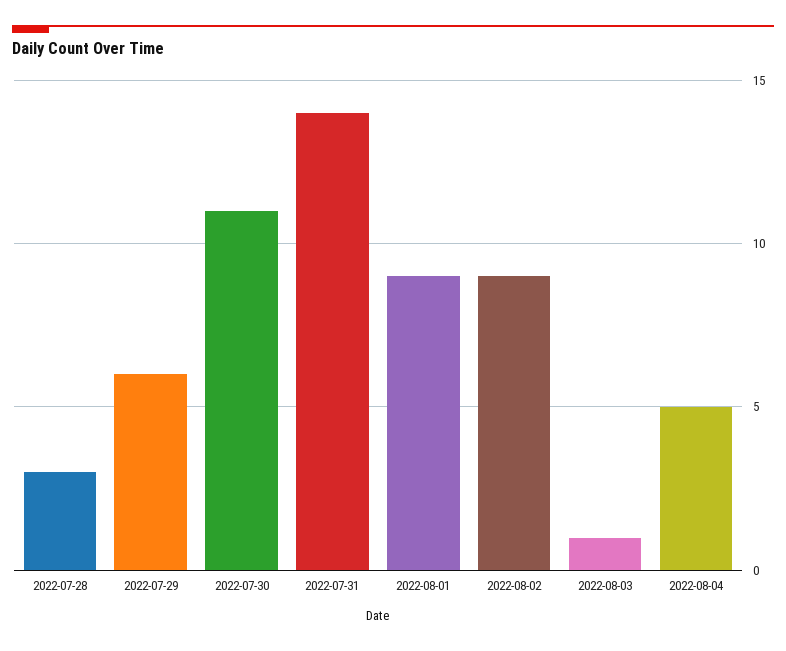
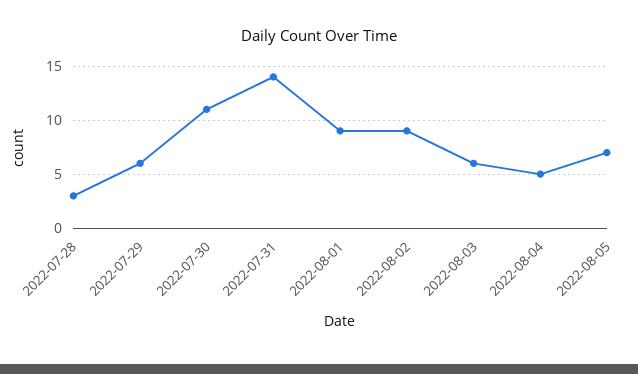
2022-08-03: 1 -> 6
2022-08-05: none -> 7

